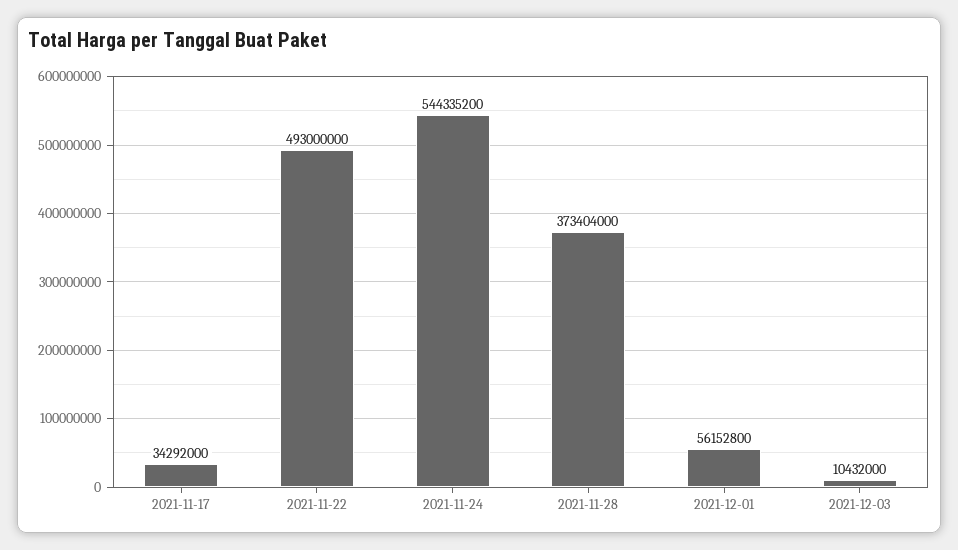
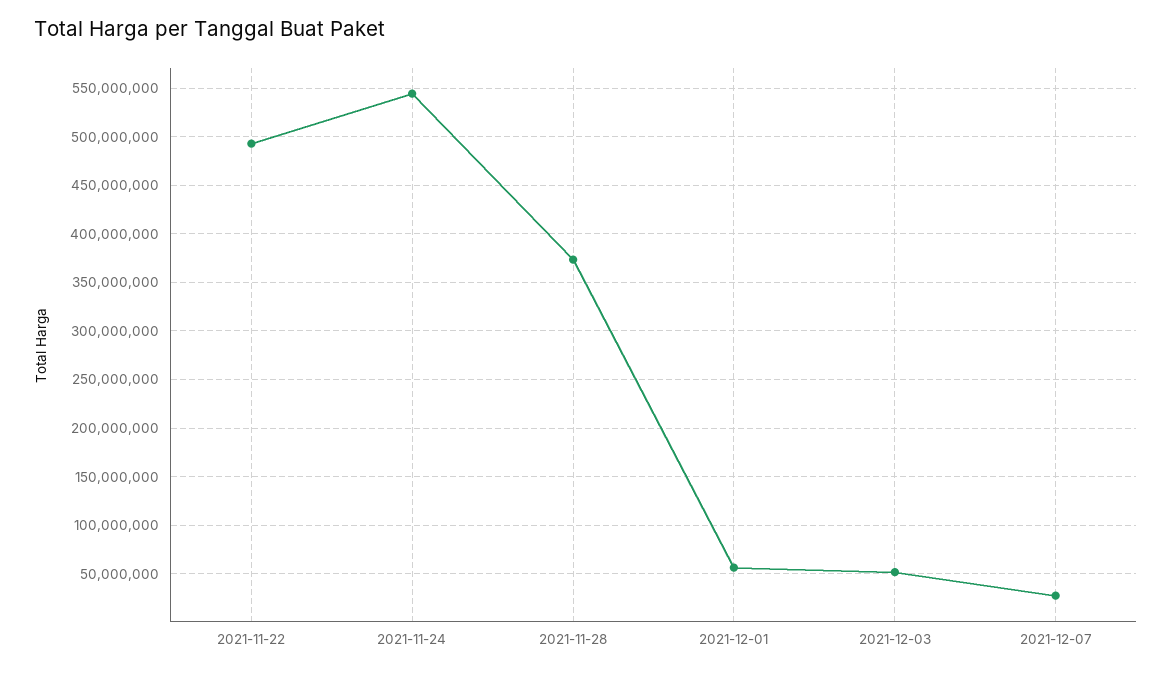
2021-11-17: 34292000 -> none
2021-12-03: 10432000 -> 50000000
2021-12-07: none -> 30000000

